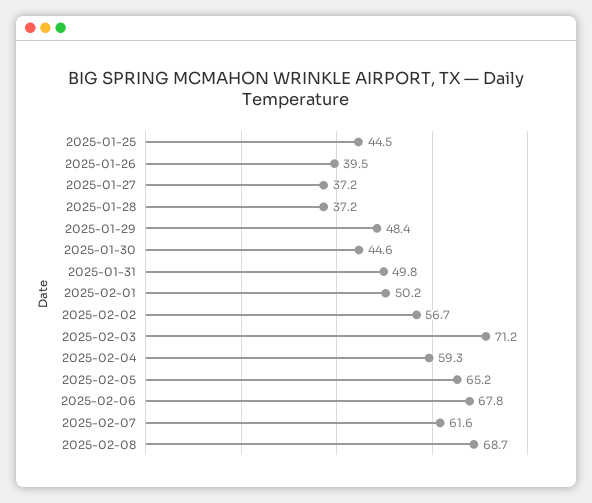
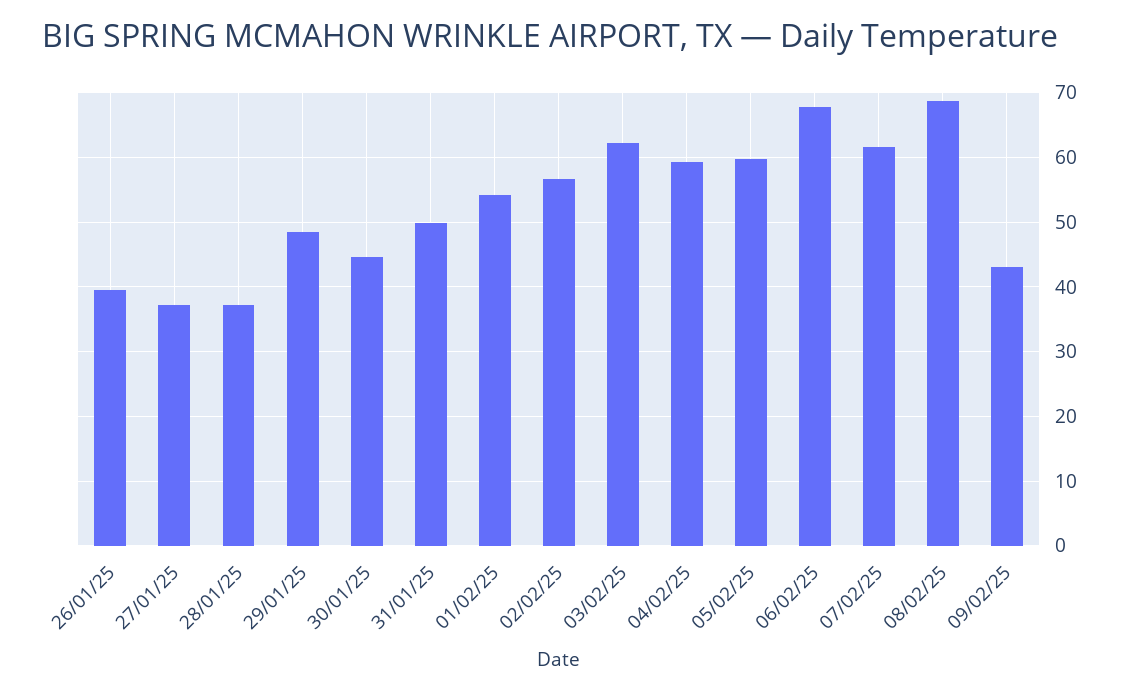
2025-01-25: 44.5 -> none
2025-02-01: 50.2 -> 54
2025-02-03: 71.2 -> 62
2025-02-05: 65.2 -> 60
09/02/25: none -> 43

